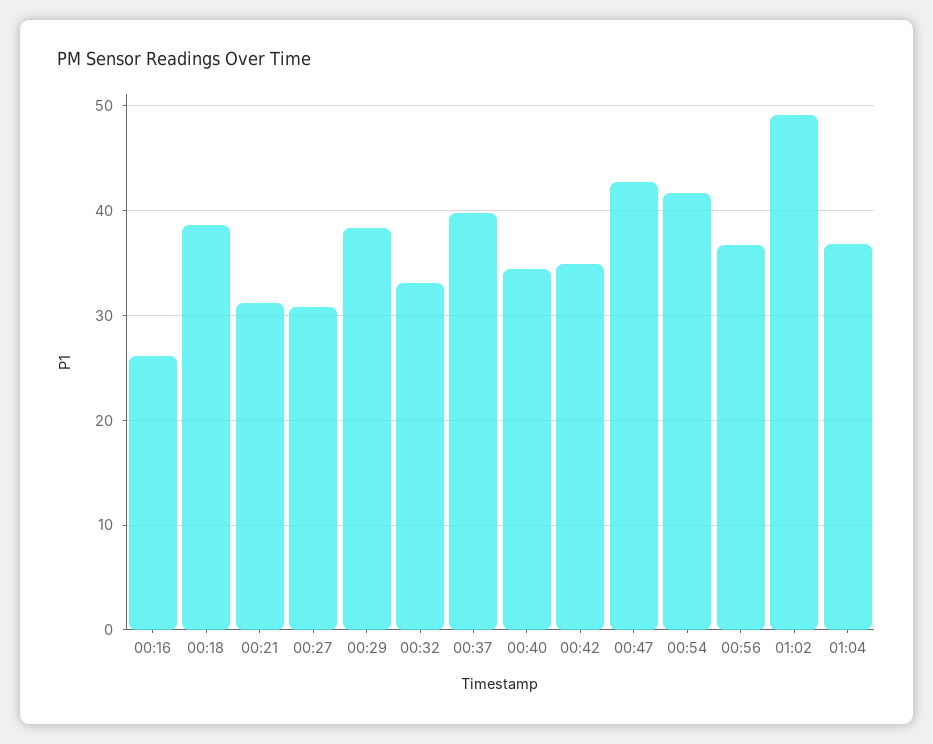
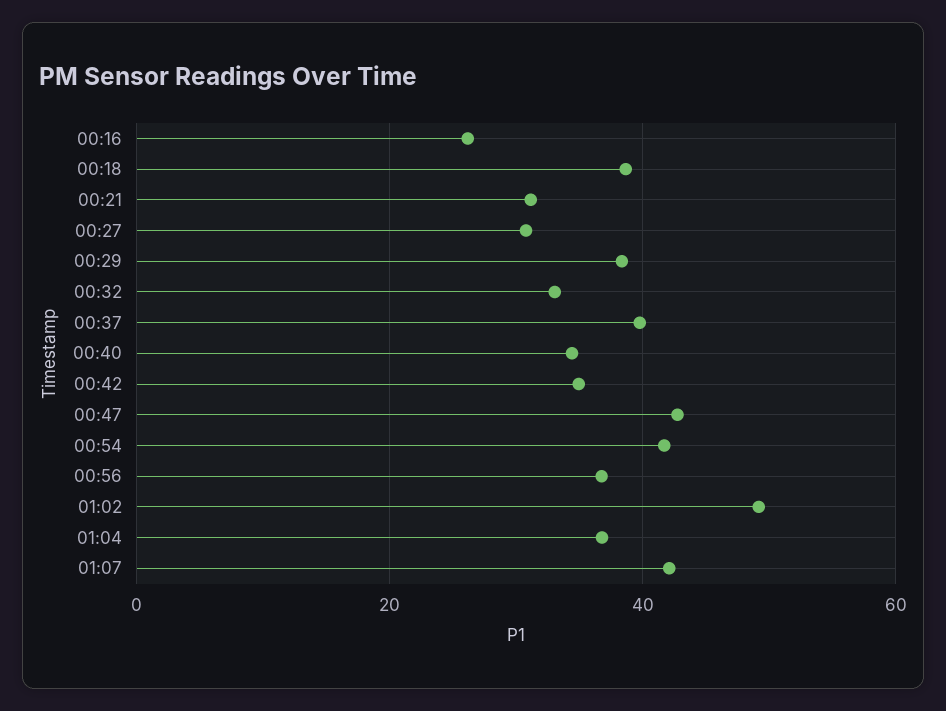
01:07: none -> 42

